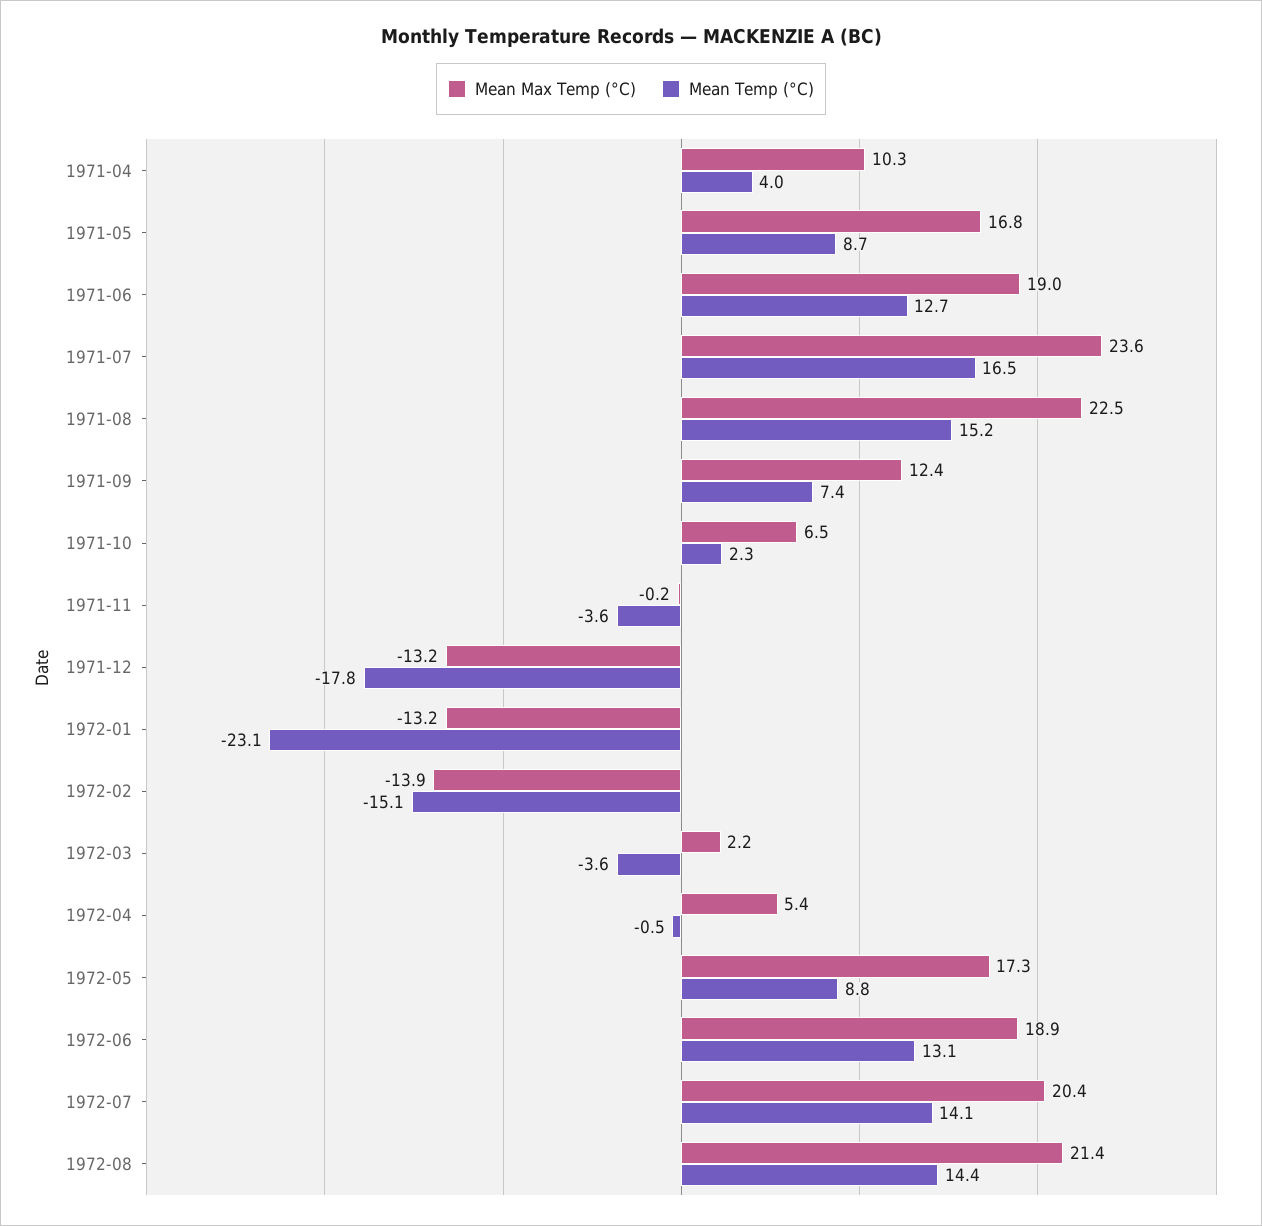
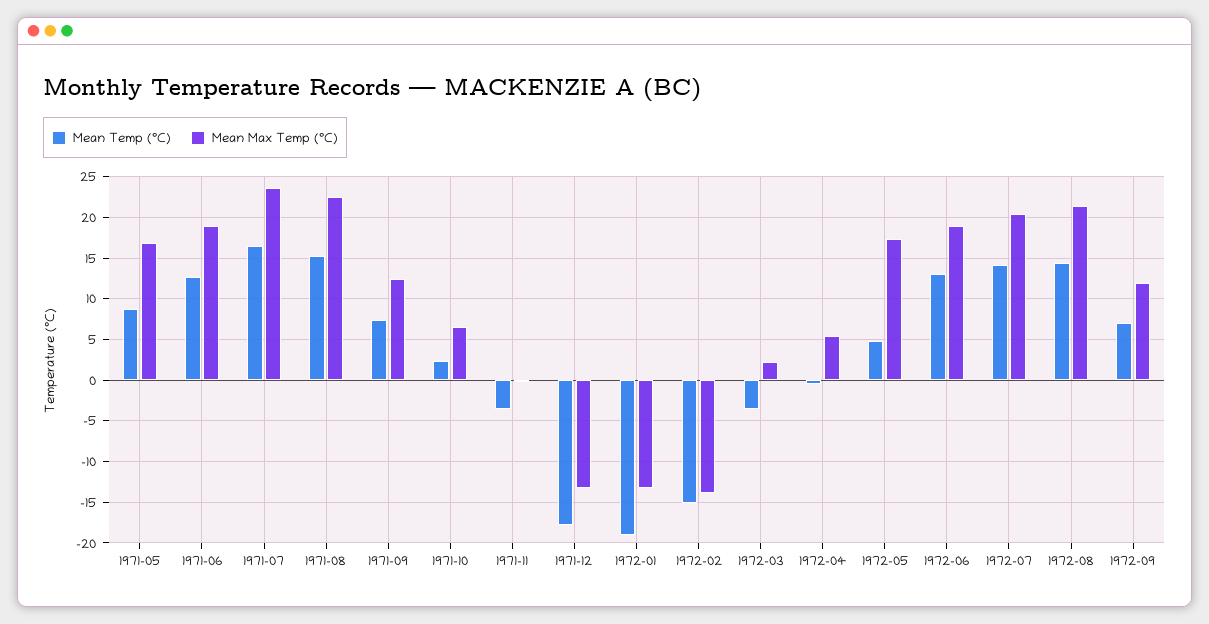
Mean Max Temp (°C), 1971-04: 10.3 -> none
Mean Temp (°C), 1971-04: 4 -> none
Mean Temp (°C), 1972-01: -23.1 -> -19
Mean Temp (°C), 1972-05: 8.8 -> 5
Mean Temp (°C), 1972-09: none -> 7
Mean Max Temp (°C), 1972-09: none -> 12

